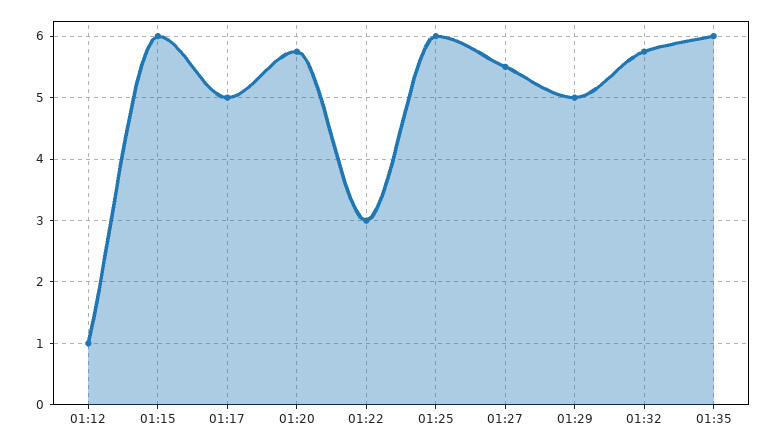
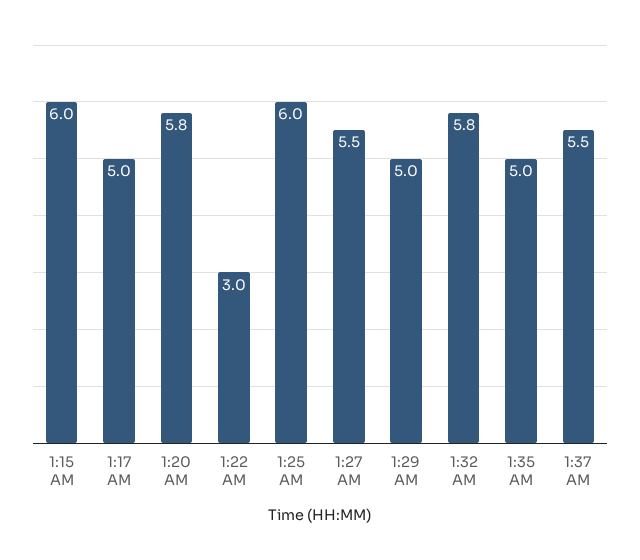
01:12: 1 -> none
01:35: 6 -> 5
1:37 AM: none -> 5.5

